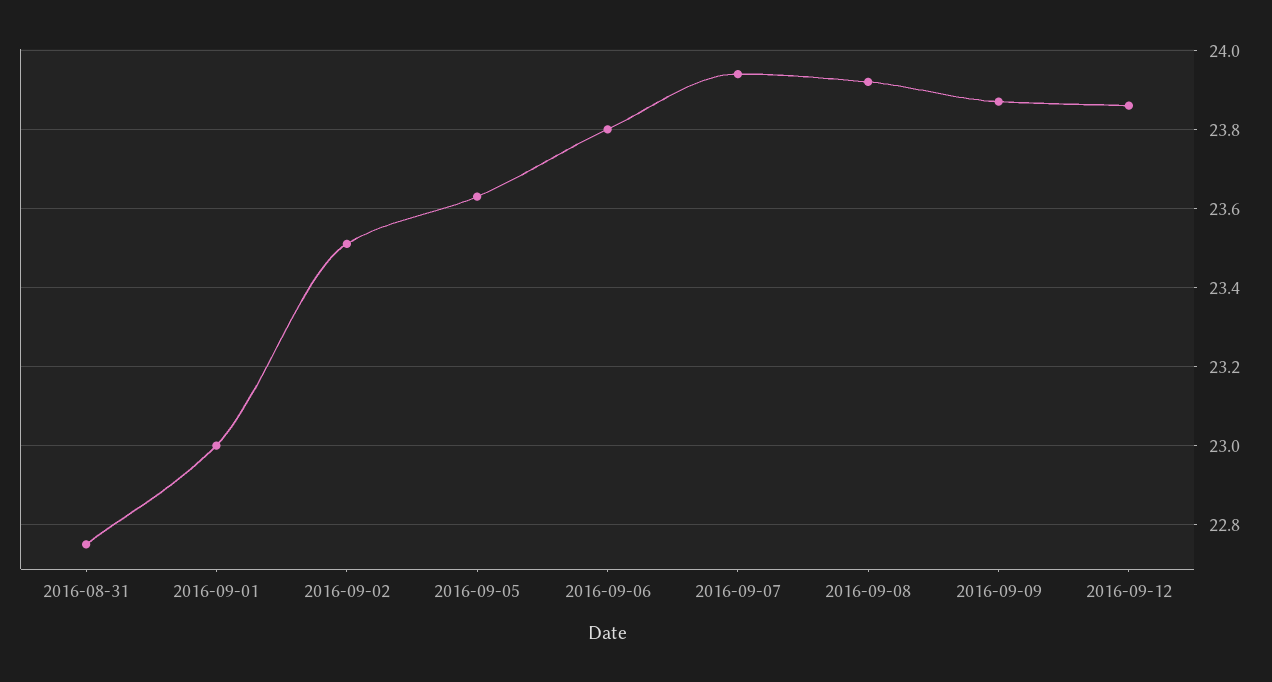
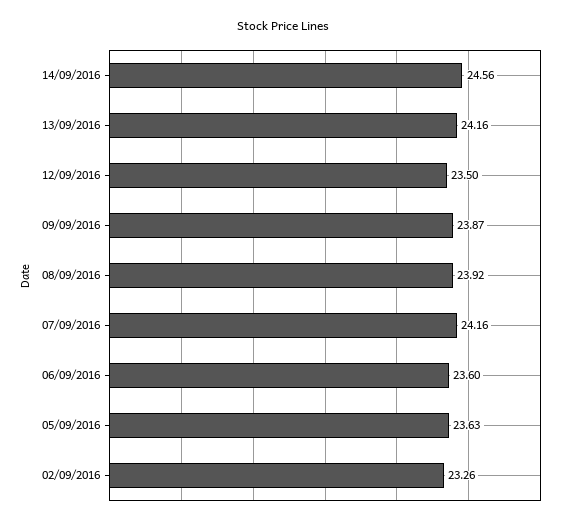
2016-08-31: 22.75 -> none
2016-09-01: 23 -> none
2016-09-02: 23.5 -> 23.26
2016-09-06: 23.8 -> 23.6
2016-09-07: 23.95 -> 24.16
2016-09-12: 23.85 -> 23.5
14/09/2016: none -> 24.56
13/09/2016: none -> 24.16

